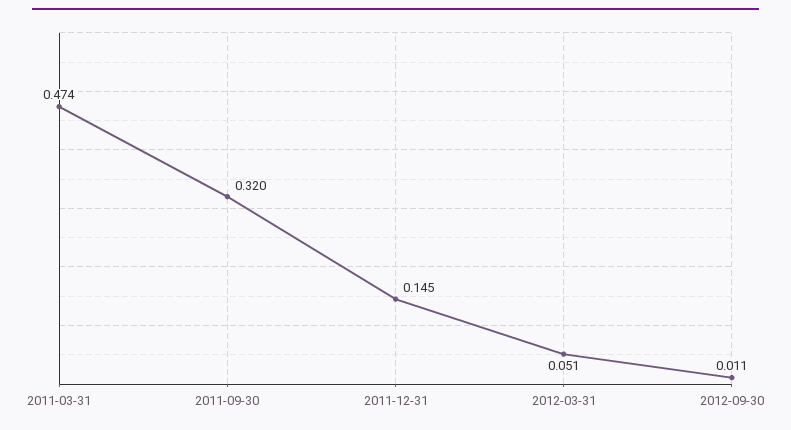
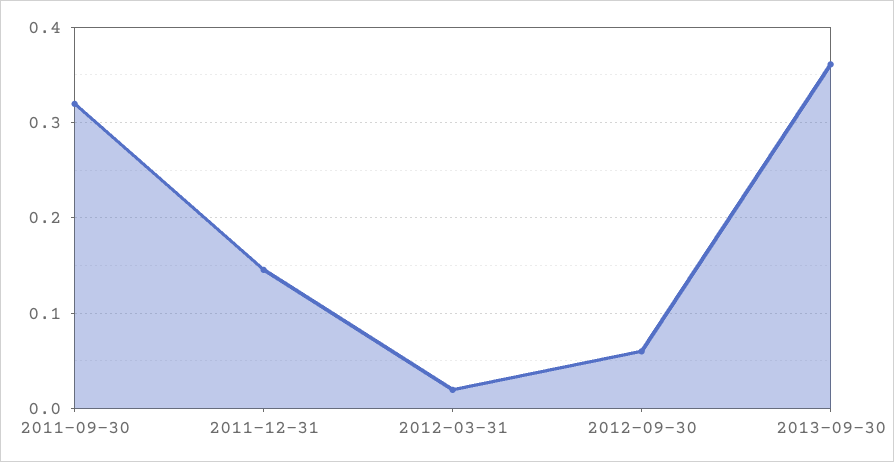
2011-03-31: 0.474 -> none
2012-03-31: 0.051 -> 0.02
2012-09-30: 0.011 -> 0.06
2013-09-30: none -> 0.36

